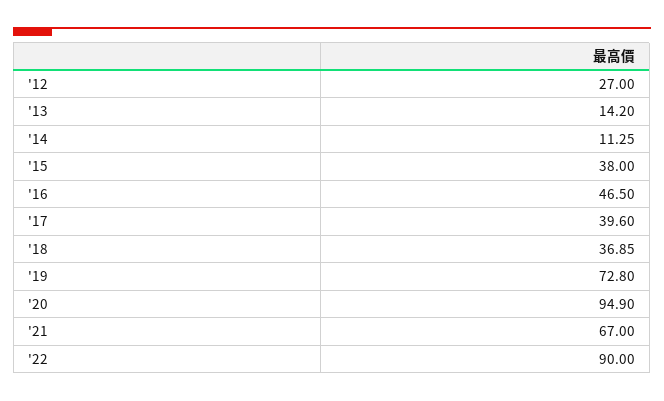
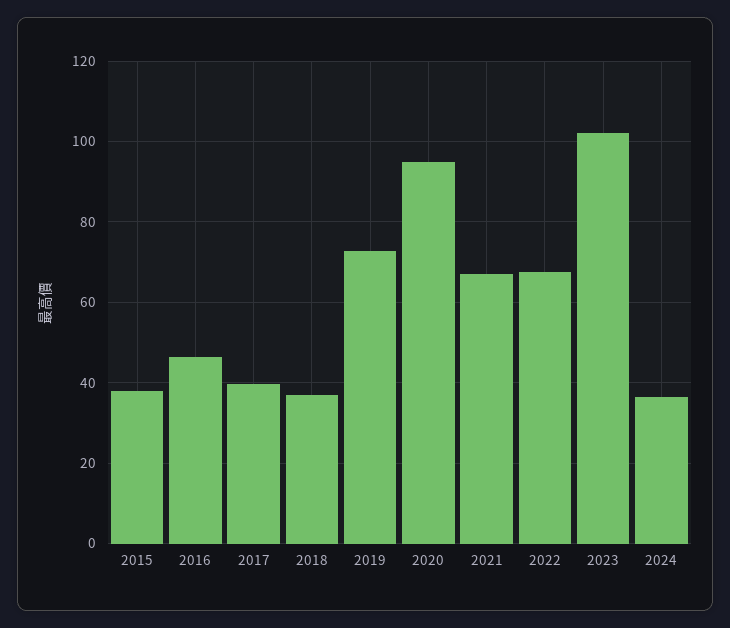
'12: 27 -> none
'13: 14.2 -> none
'14: 11.25 -> none
'22: 90 -> 68
2023: none -> 102
2024: none -> 36

